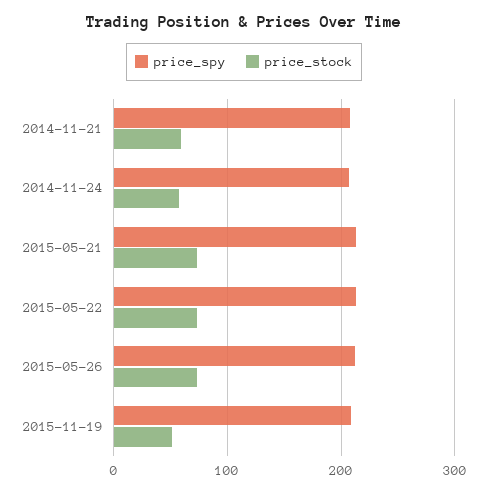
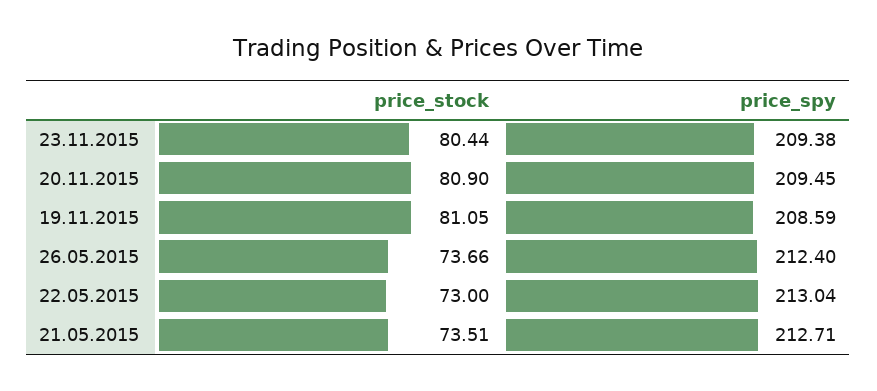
price_spy, 2014-11-21: 210 -> none
price_stock, 2014-11-21: 60 -> none
price_spy, 2014-11-24: 210 -> none
price_stock, 2014-11-24: 60 -> none
price_stock, 2015-11-19: 50 -> 81.05
price_stock, 23.11.2015: none -> 80.44
price_spy, 23.11.2015: none -> 209.38
price_stock, 20.11.2015: none -> 80.9
price_spy, 20.11.2015: none -> 209.45

